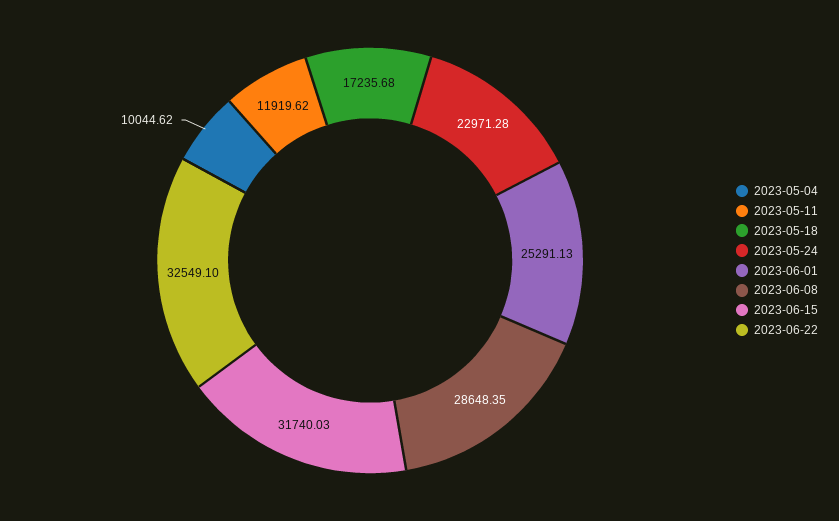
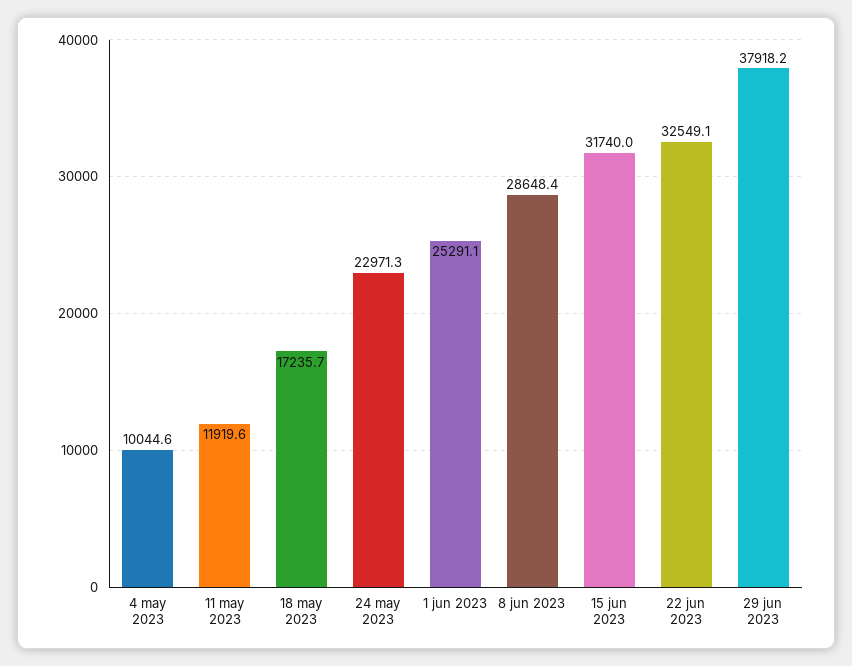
29 jun 2023: none -> 37918.2

